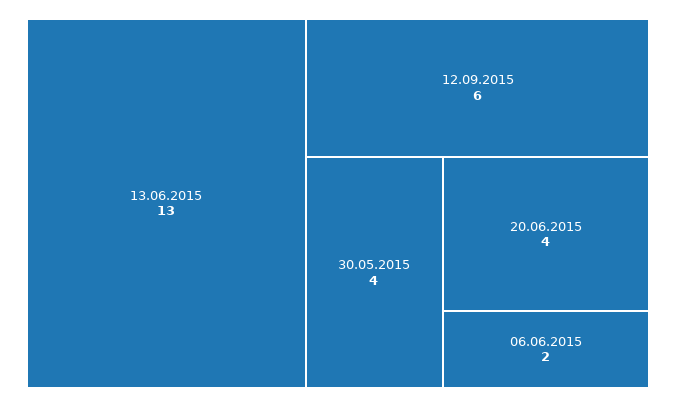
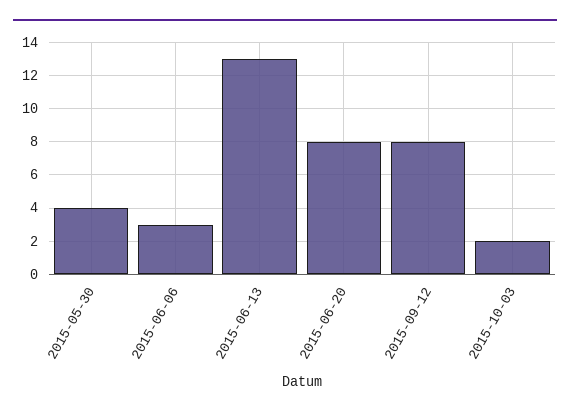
12.09.2015: 6 -> 8
20.06.2015: 4 -> 8
06.06.2015: 2 -> 3
2015-10-03: none -> 2

